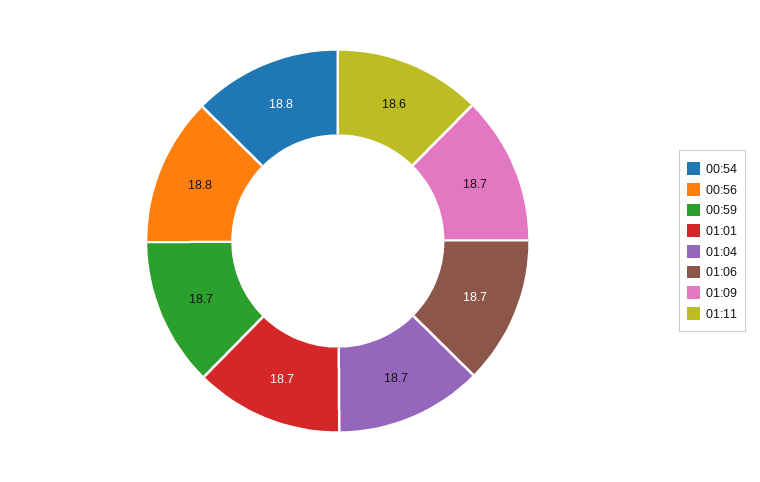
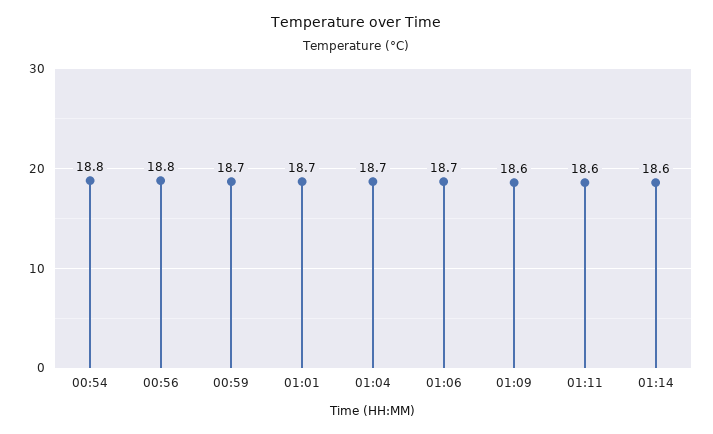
01:09: 18.7 -> 18.6
01:14: none -> 18.6

